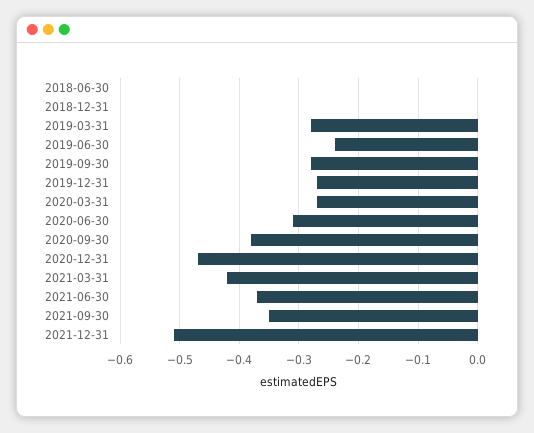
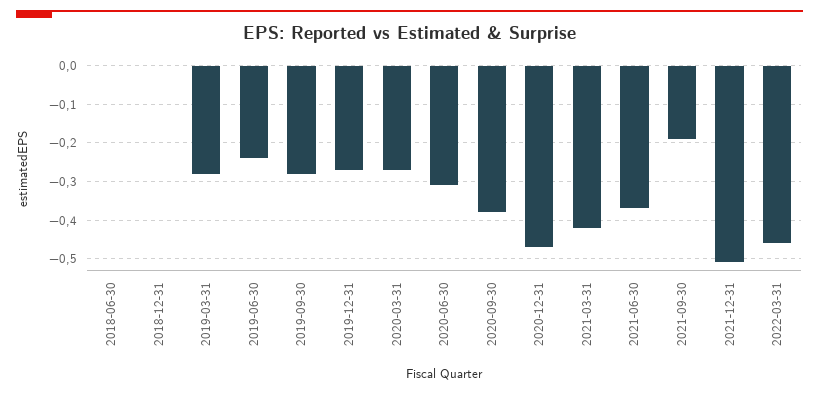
2021-09-30: -0.35 -> -0.2
2022-03-31: none -> -0.45

